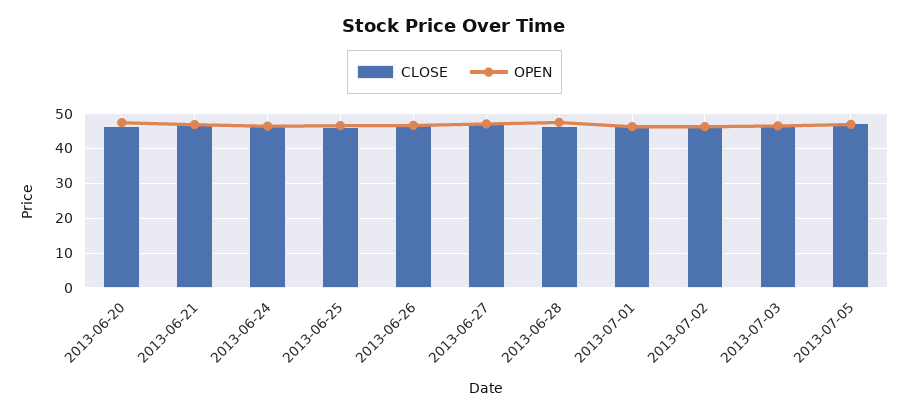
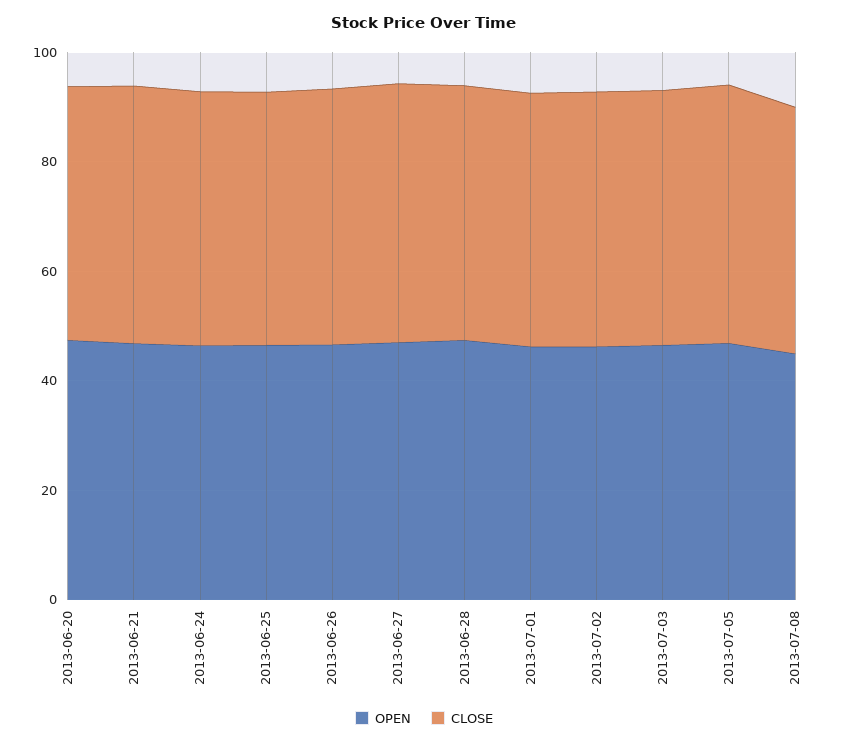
OPEN, 2013-07-08: none -> 45
CLOSE, 2013-07-08: none -> 45

